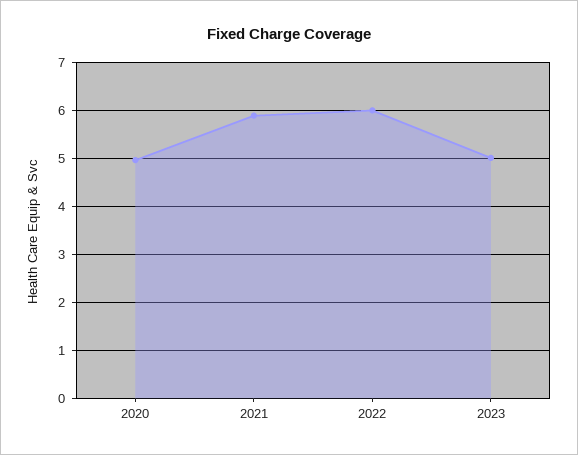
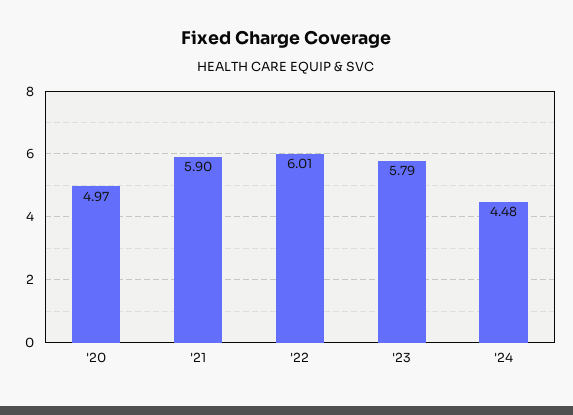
2023: 5 -> 5.79
'24: none -> 4.48

